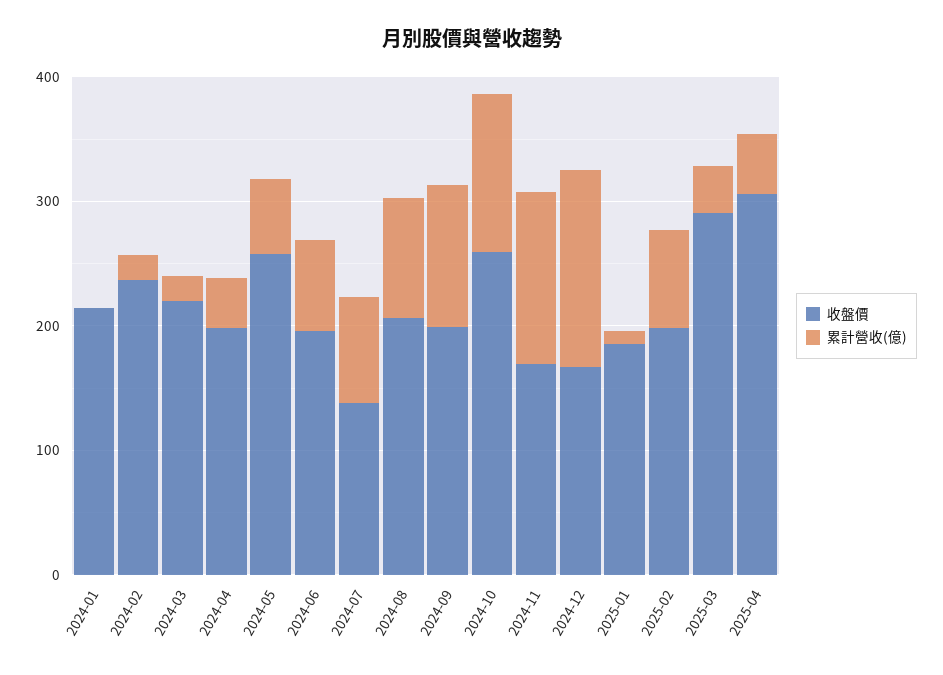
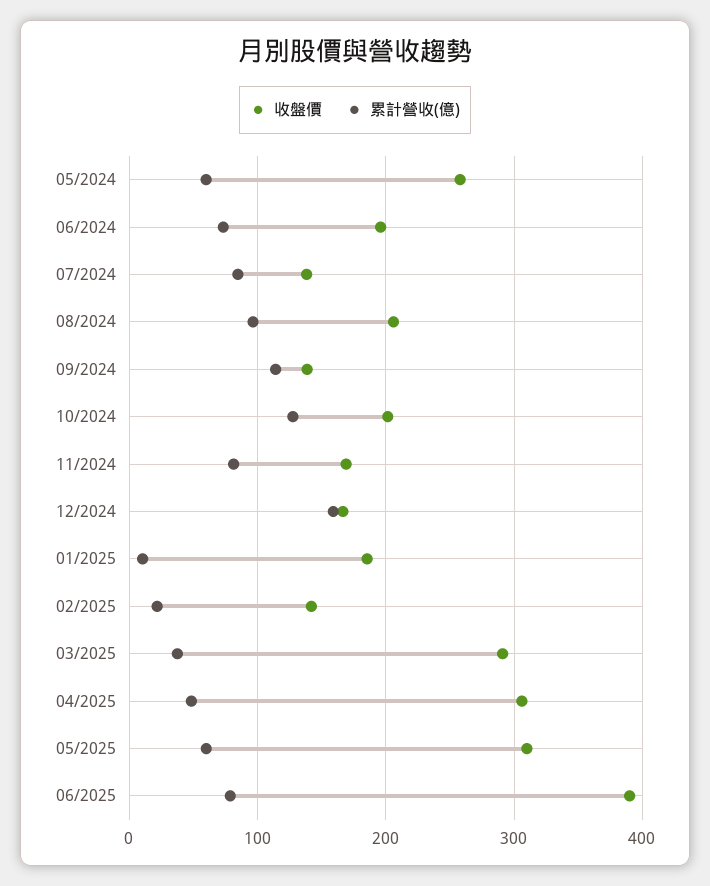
收盤價, 2024-01: 220 -> none
累計營收(億), 2024-01: 0 -> none
收盤價, 2024-02: 240 -> none
累計營收(億), 2024-02: 20 -> none
收盤價, 2024-03: 220 -> none
累計營收(億), 2024-03: 20 -> none
收盤價, 2024-04: 200 -> none
累計營收(億), 2024-04: 40 -> none
收盤價, 2024-09: 200 -> 140
收盤價, 2024-10: 260 -> 200
累計營收(億), 2024-11: 140 -> 80
收盤價, 2025-02: 200 -> 140
累計營收(億), 2025-02: 80 -> 20
收盤價, 05/2025: none -> 310
累計營收(億), 05/2025: none -> 60
收盤價, 06/2025: none -> 390
累計營收(億), 06/2025: none -> 80

